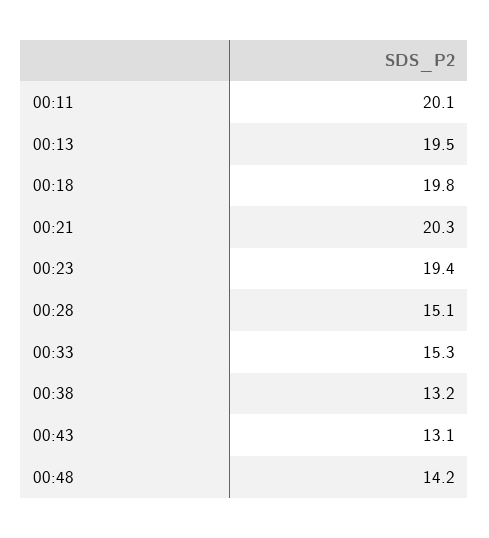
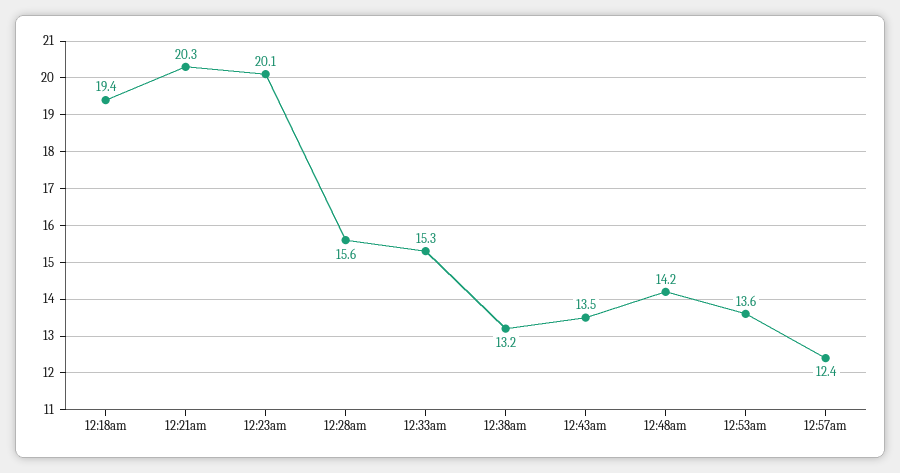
00:11: 20.1 -> none
00:13: 19.5 -> none
00:18: 19.8 -> 19.4
00:23: 19.4 -> 20.1
00:28: 15.1 -> 15.6
00:43: 13.1 -> 13.5
12:53am: none -> 13.6
12:57am: none -> 12.4

